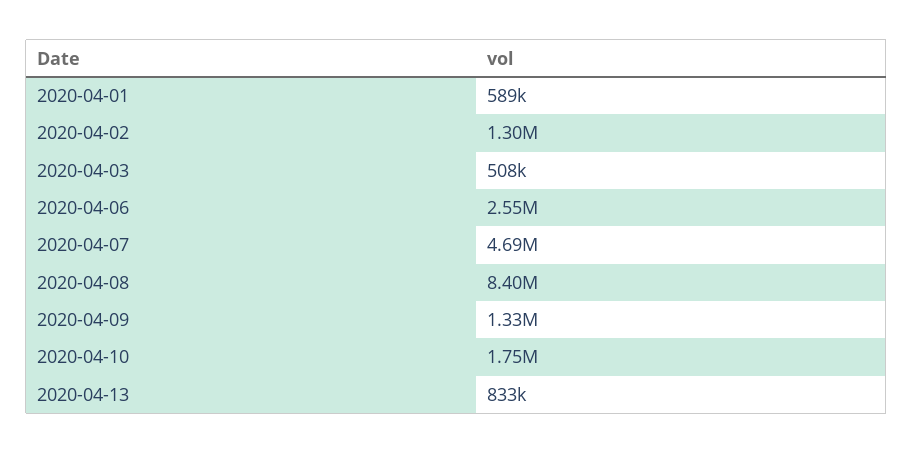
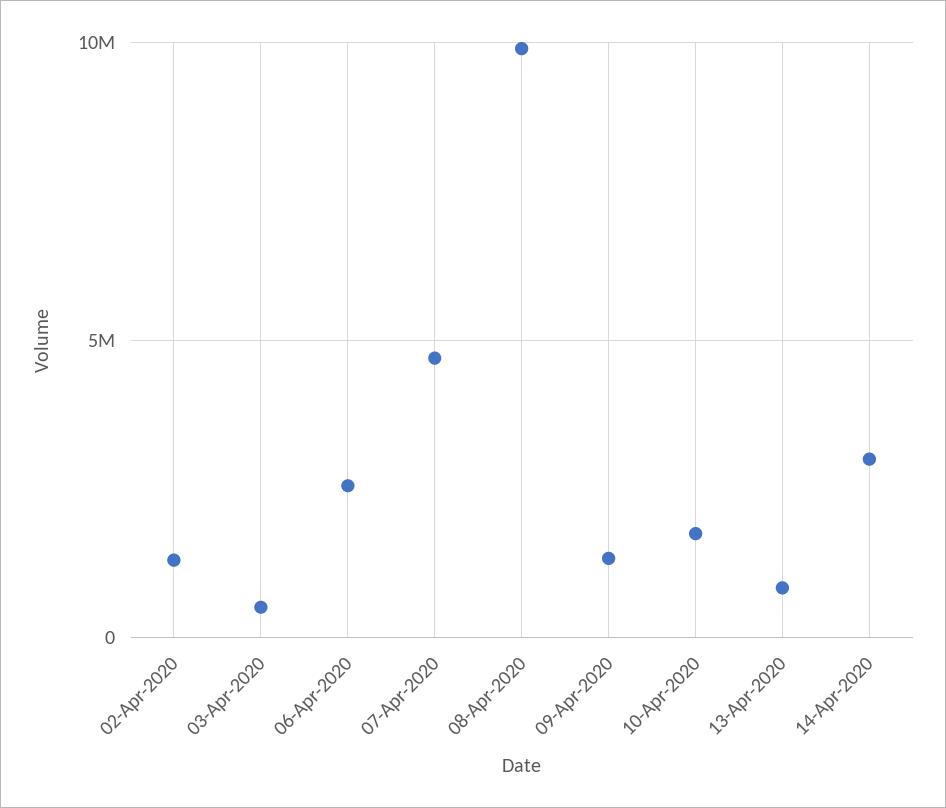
2020-04-01: 589000 -> none
2020-04-08: 8400000 -> 10000000
14-Apr-2020: none -> 3000000

